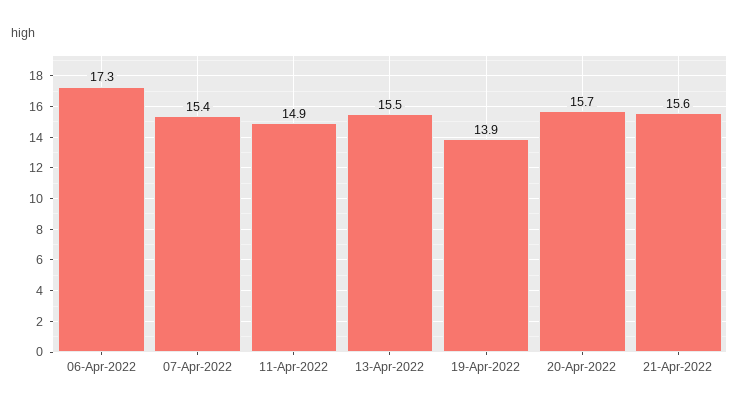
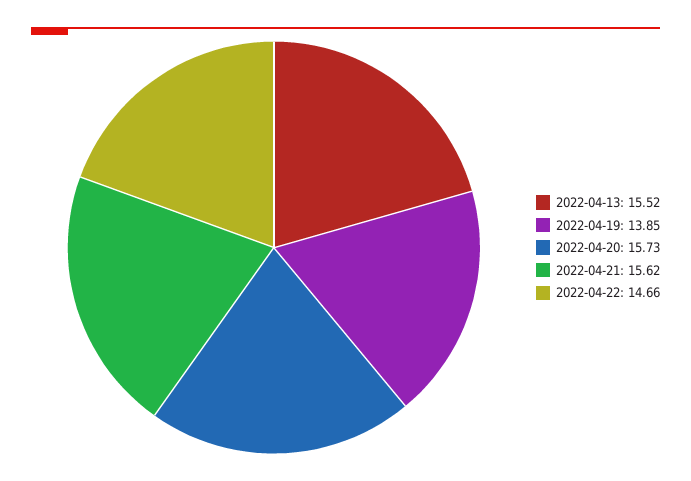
06-Apr-2022: 17.3 -> none
07-Apr-2022: 15.4 -> none
11-Apr-2022: 14.9 -> none
2022-04-22: none -> 14.66

